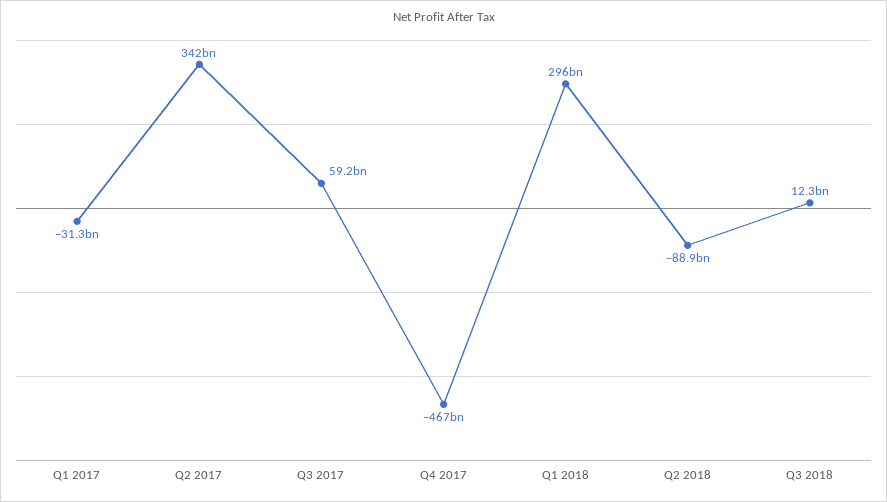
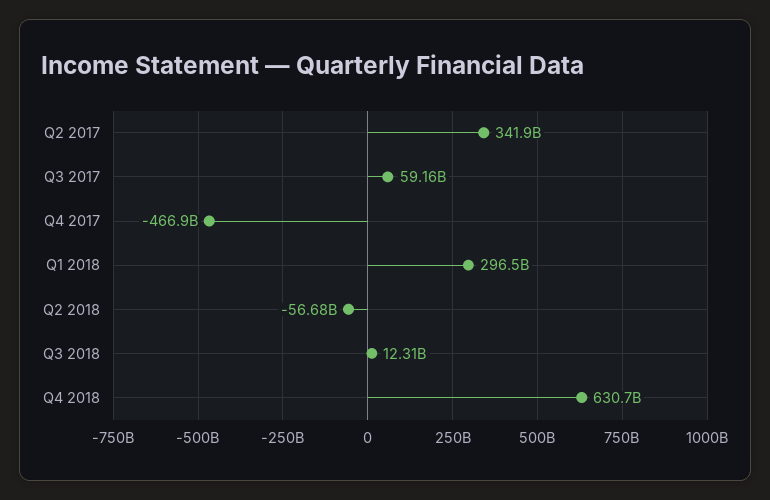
Q1 2017: -31300000000 -> none
Q2 2018: -88900000000 -> -56680000000
Q4 2018: none -> 630700000000

